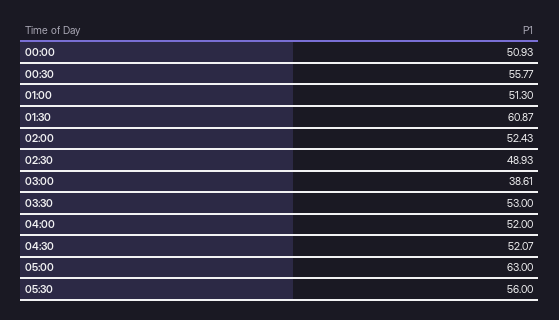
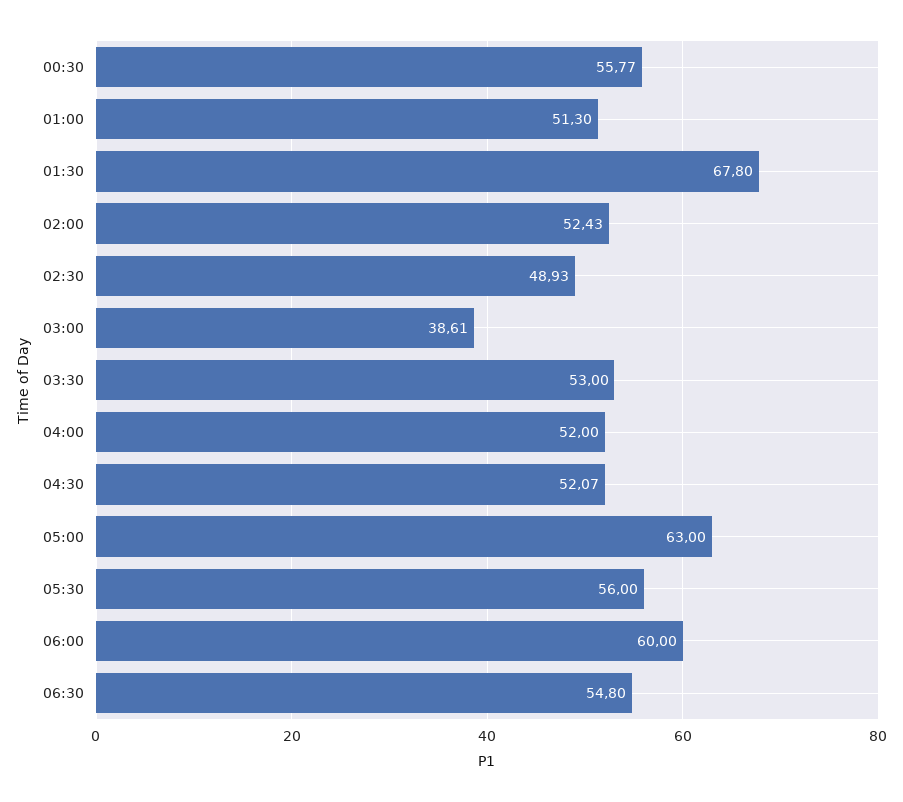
00:00: 50.93 -> none
01:30: 60.87 -> 67.8
06:00: none -> 60
06:30: none -> 54.8

